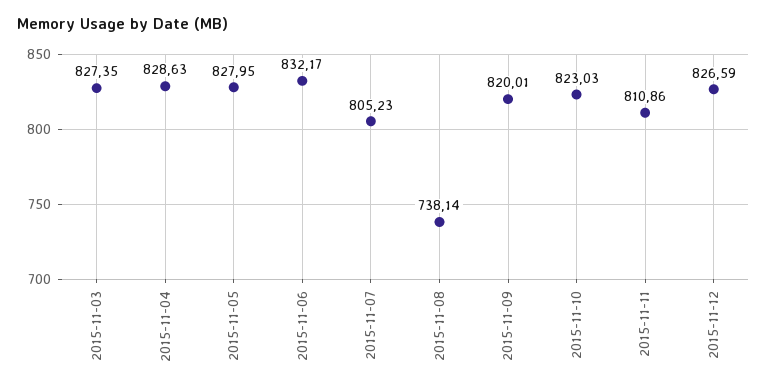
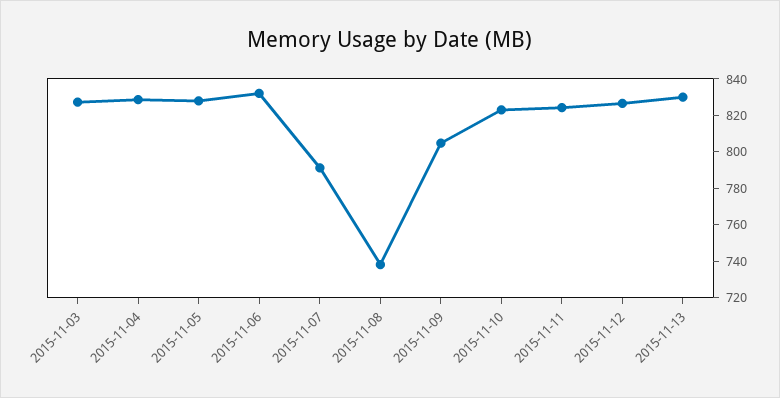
2015-11-07: 805.23 -> 790
2015-11-09: 820.01 -> 805
2015-11-11: 810.86 -> 825
2015-11-13: none -> 830

